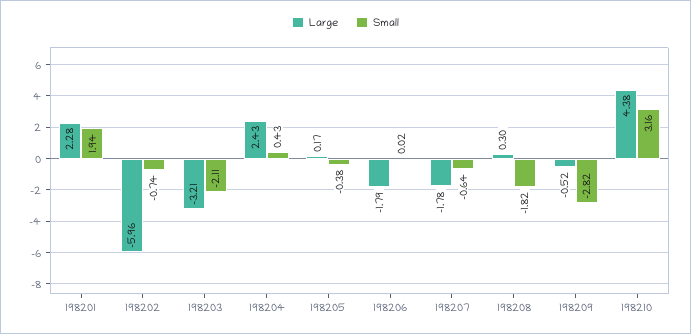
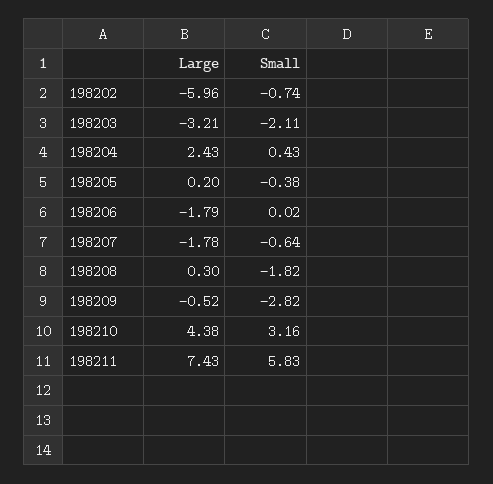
Large, 198201: 2.28 -> none
Small, 198201: 1.94 -> none
Large, 198205: 0.17 -> 0.2
Large, 198211: none -> 7.43
Small, 198211: none -> 5.83

